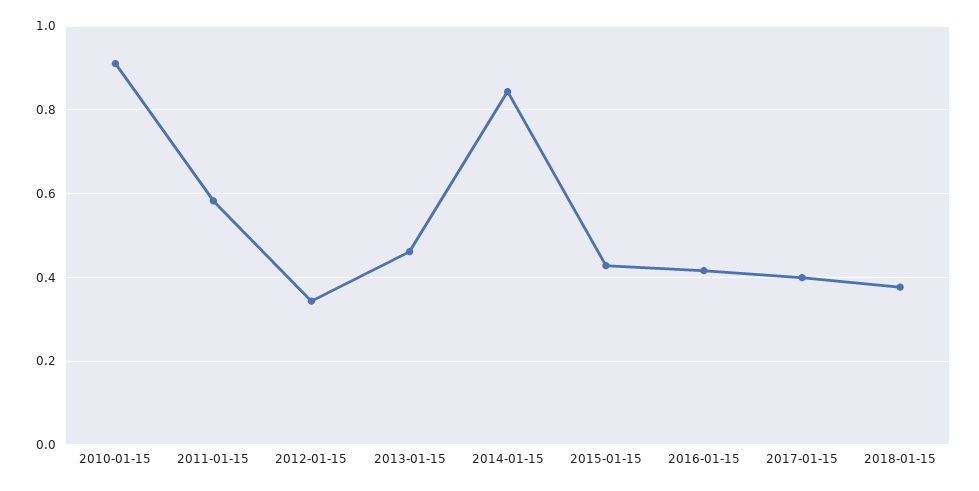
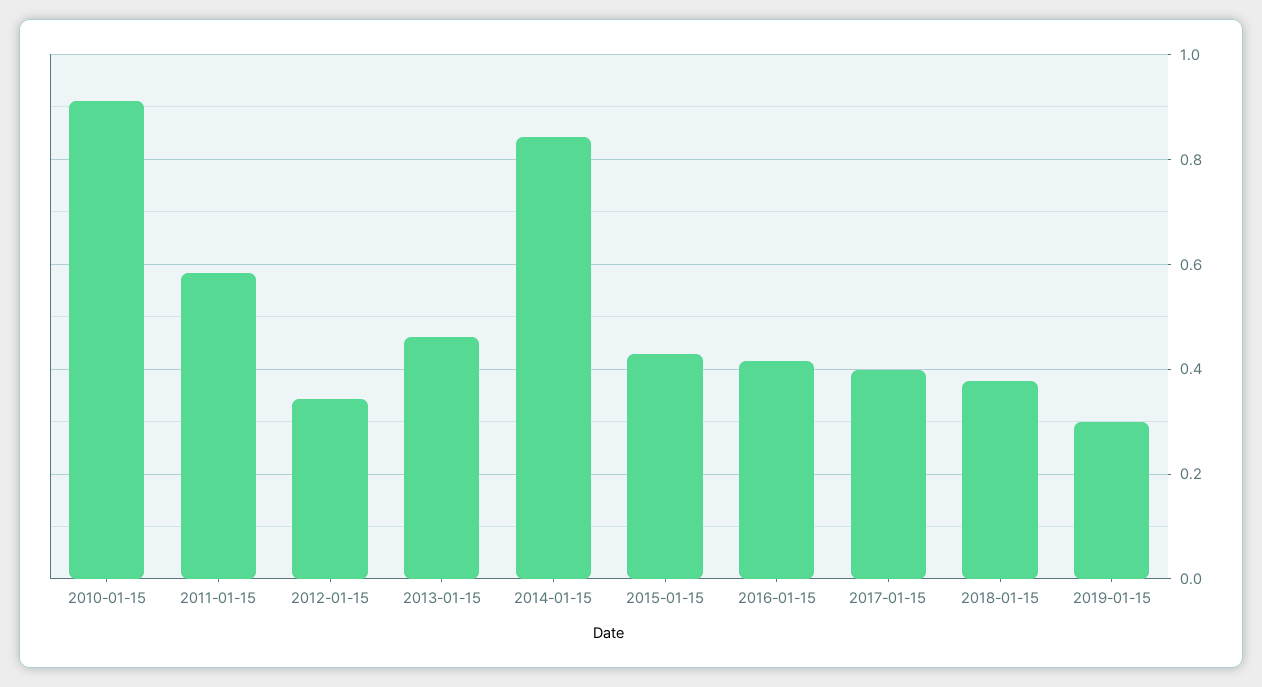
2019-01-15: none -> 0.3

